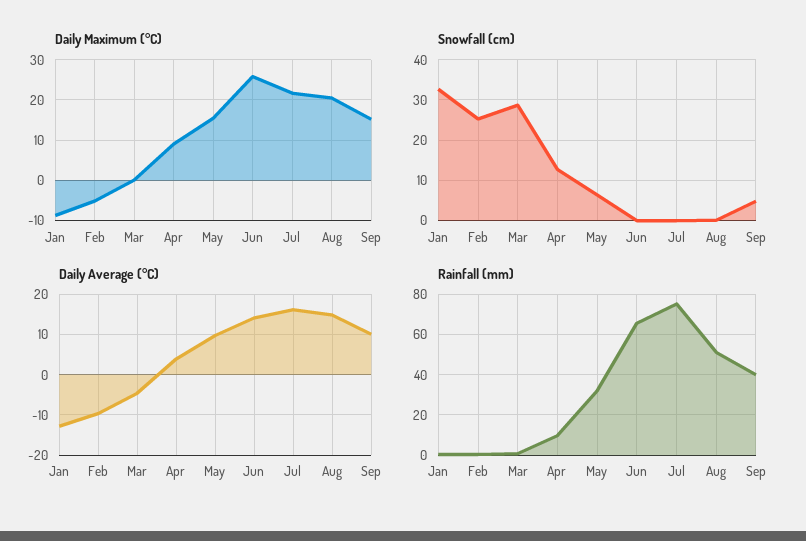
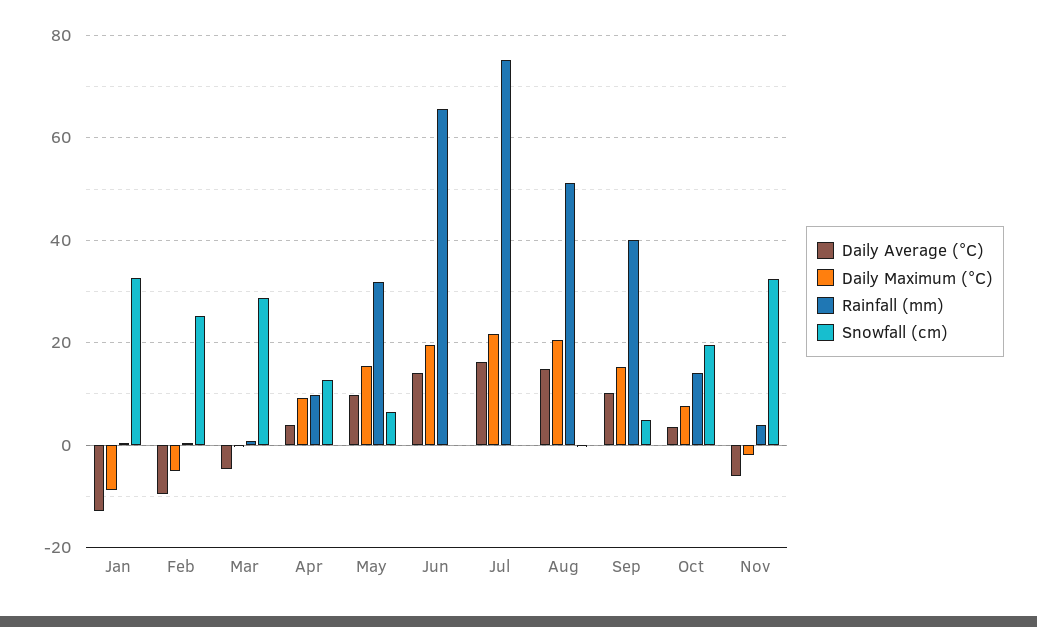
Daily Maximum (°C), Jun: 26 -> 20
Daily Average (°C), Oct: none -> 4
Daily Maximum (°C), Oct: none -> 8
Rainfall (mm), Oct: none -> 14
Snowfall (cm), Oct: none -> 20
Daily Average (°C), Nov: none -> -6
Daily Maximum (°C), Nov: none -> -2
Rainfall (mm), Nov: none -> 4
Snowfall (cm), Nov: none -> 32

